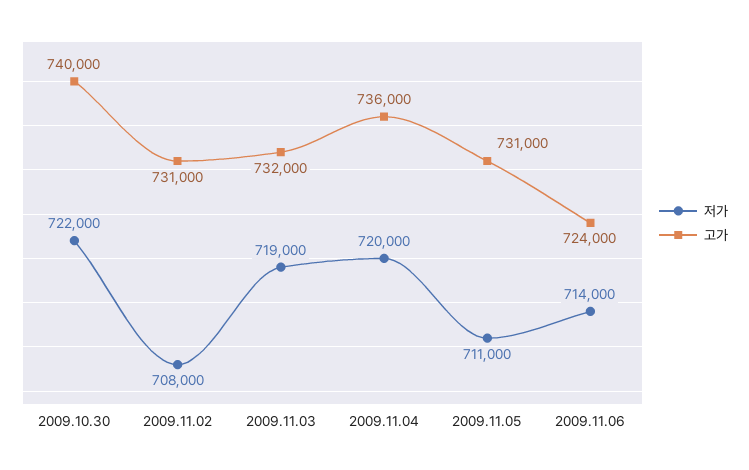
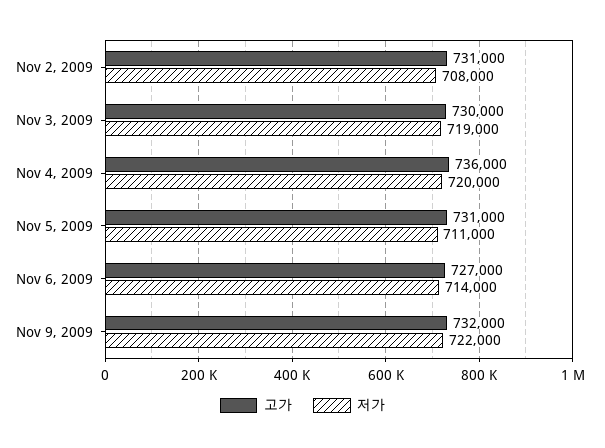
저가, 2009.10.30: 722000 -> none
고가, 2009.10.30: 740000 -> none
고가, 2009.11.03: 732000 -> 730000
고가, 2009.11.06: 724000 -> 727000
고가, Nov 9, 2009: none -> 732000
저가, Nov 9, 2009: none -> 722000

